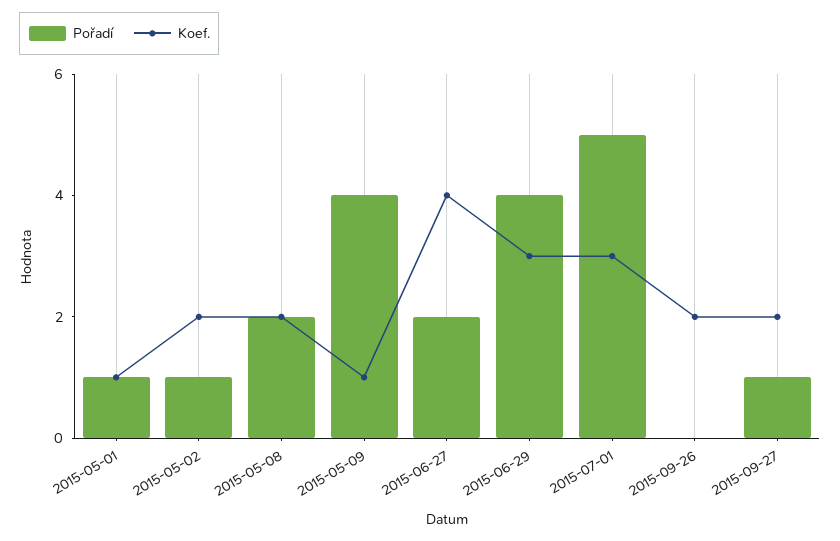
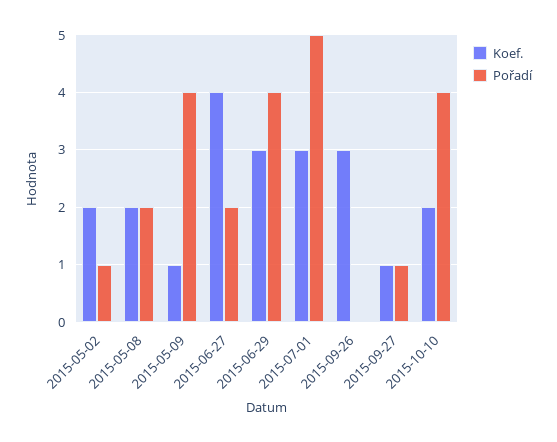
Pořadí, 2015-05-01: 1 -> none
Koef., 2015-05-01: 1 -> none
Koef., 2015-09-26: 2 -> 3
Koef., 2015-09-27: 2 -> 1
Koef., 2015-10-10: none -> 2
Pořadí, 2015-10-10: none -> 4

